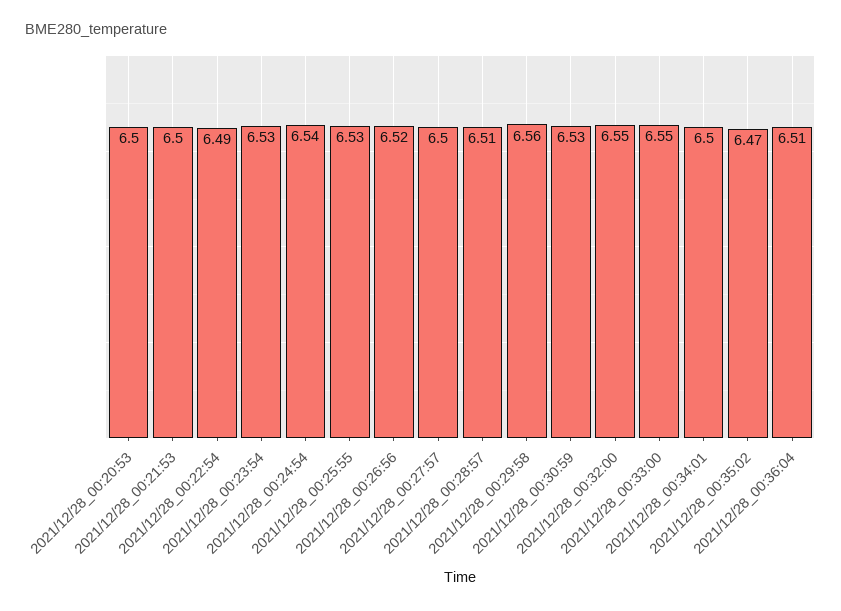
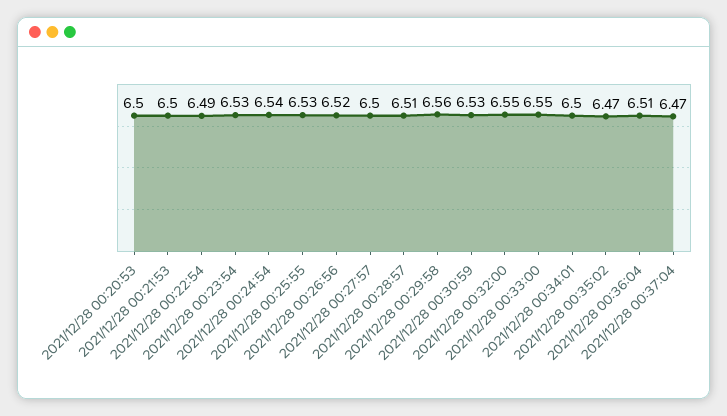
2021/12/28 00:37:04: none -> 6.47

